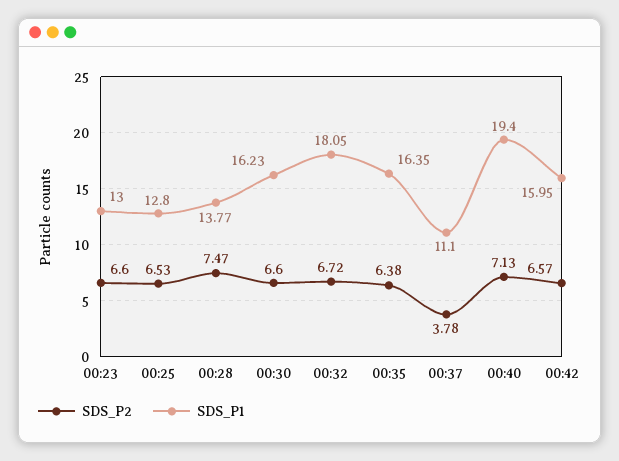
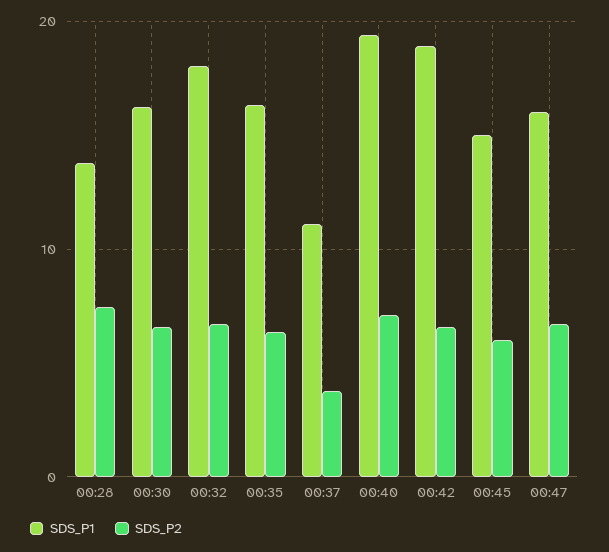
SDS_P2, 00:23: 6.6 -> none
SDS_P1, 00:23: 13 -> none
SDS_P2, 00:25: 6.53 -> none
SDS_P1, 00:25: 12.8 -> none
SDS_P1, 00:42: 15.95 -> 19
SDS_P1, 00:45: none -> 15
SDS_P2, 00:45: none -> 6
SDS_P1, 00:47: none -> 16
SDS_P2, 00:47: none -> 7

